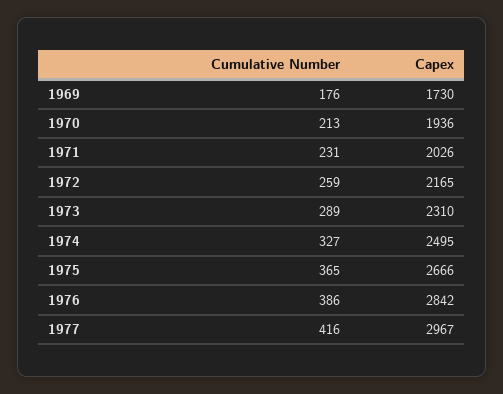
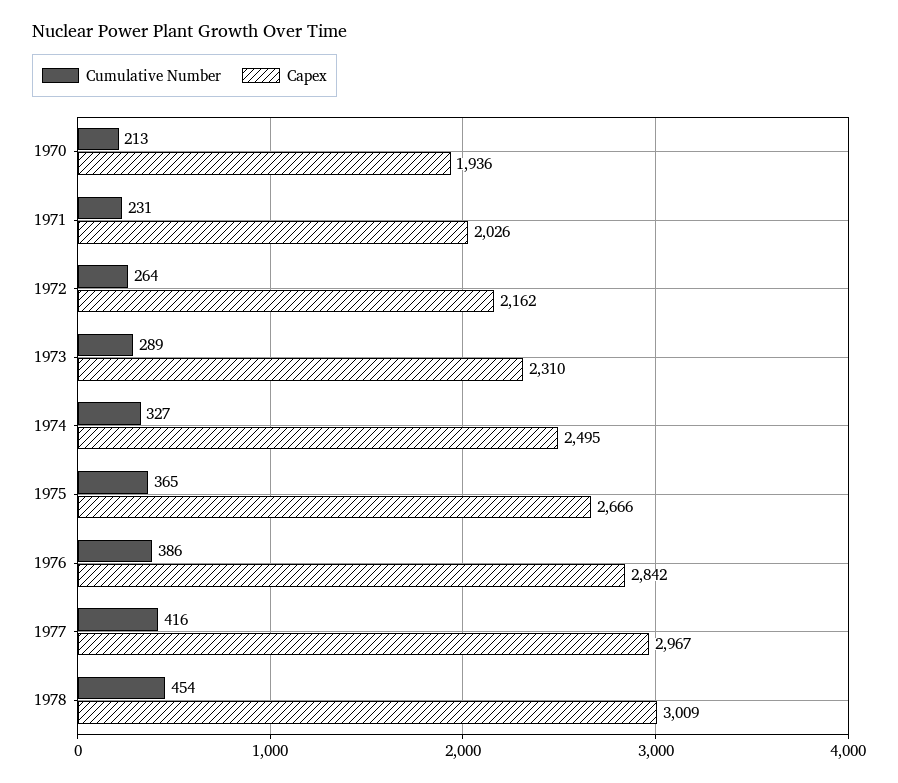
Cumulative Number, 1969: 176 -> none
Capex, 1969: 1730 -> none
Cumulative Number, 1972: 259 -> 264
Capex, 1972: 2165 -> 2162
Cumulative Number, 1978: none -> 454
Capex, 1978: none -> 3009

